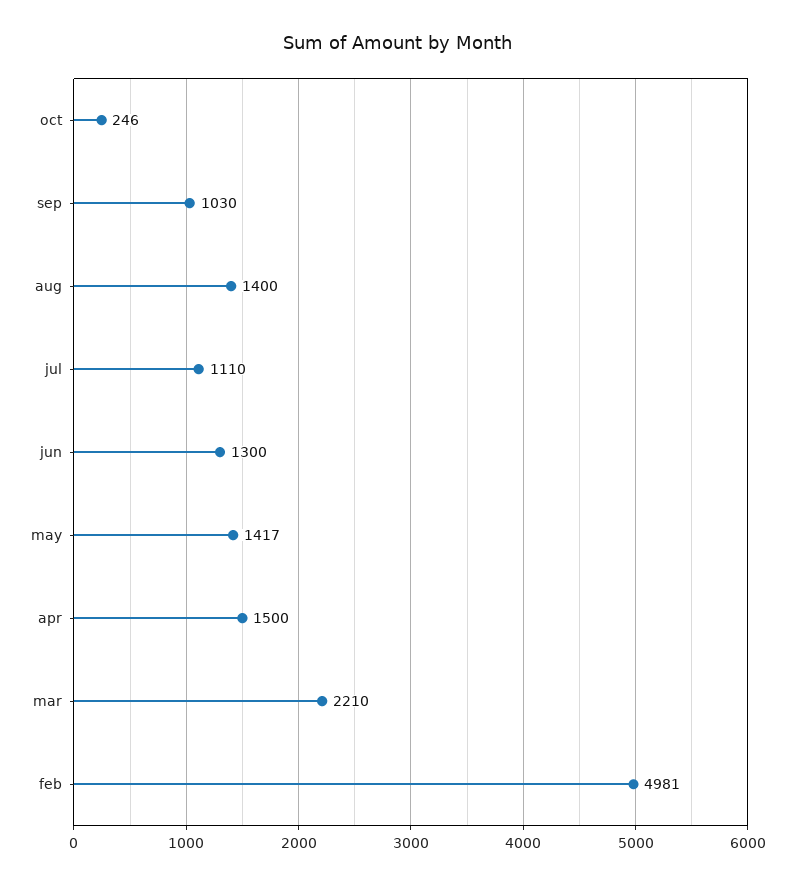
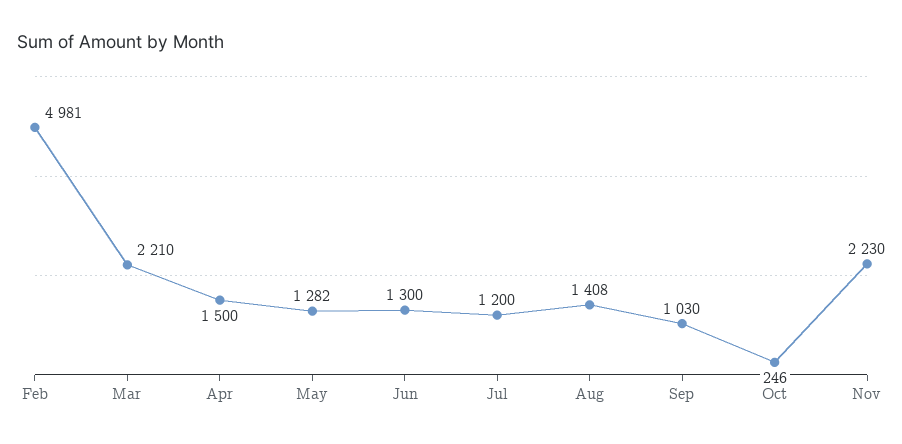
aug: 1400 -> 1408
jul: 1110 -> 1200
may: 1417 -> 1282
Nov: none -> 2230

